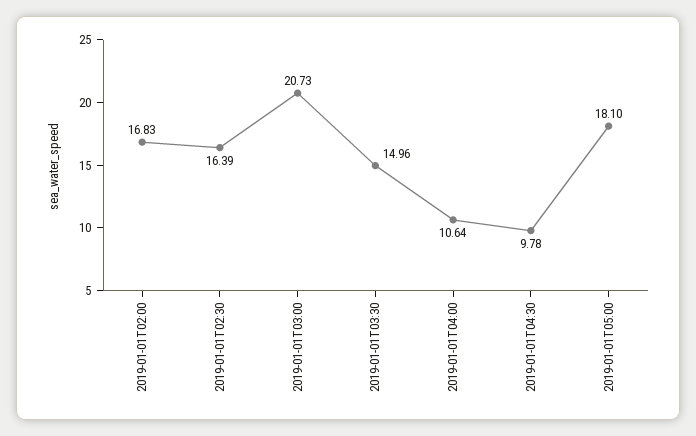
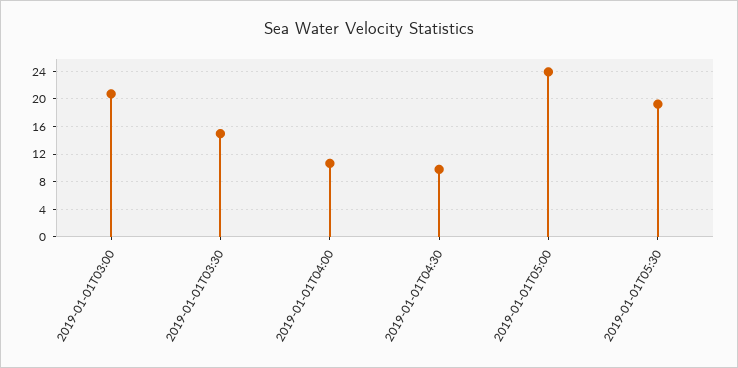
2019-01-01T02:00: 16.83 -> none
2019-01-01T02:30: 16.39 -> none
2019-01-01T05:00: 18.1 -> 24
2019-01-01T05:30: none -> 19

